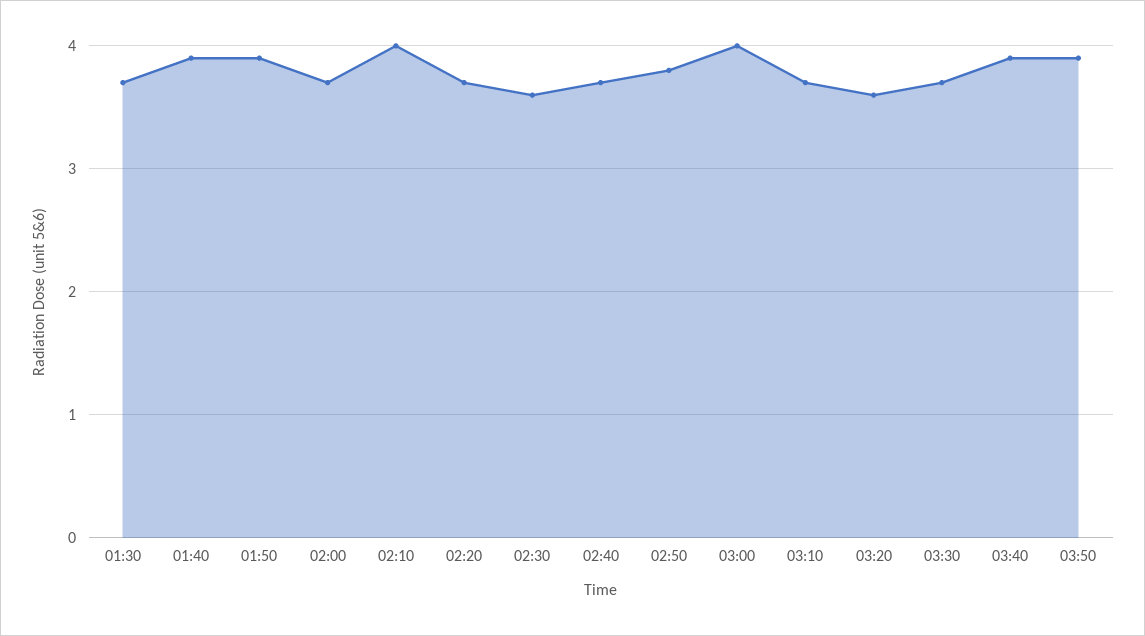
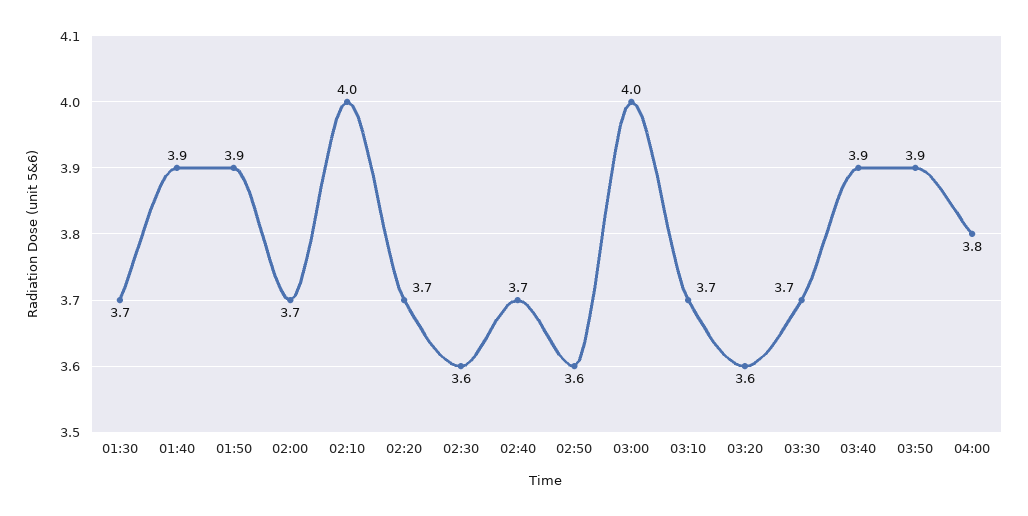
02:50: 3.8 -> 3.6
04:00: none -> 3.8

